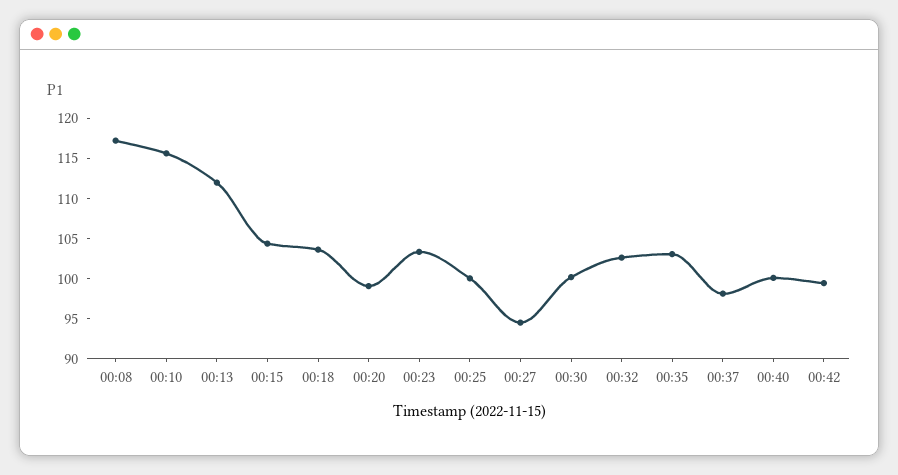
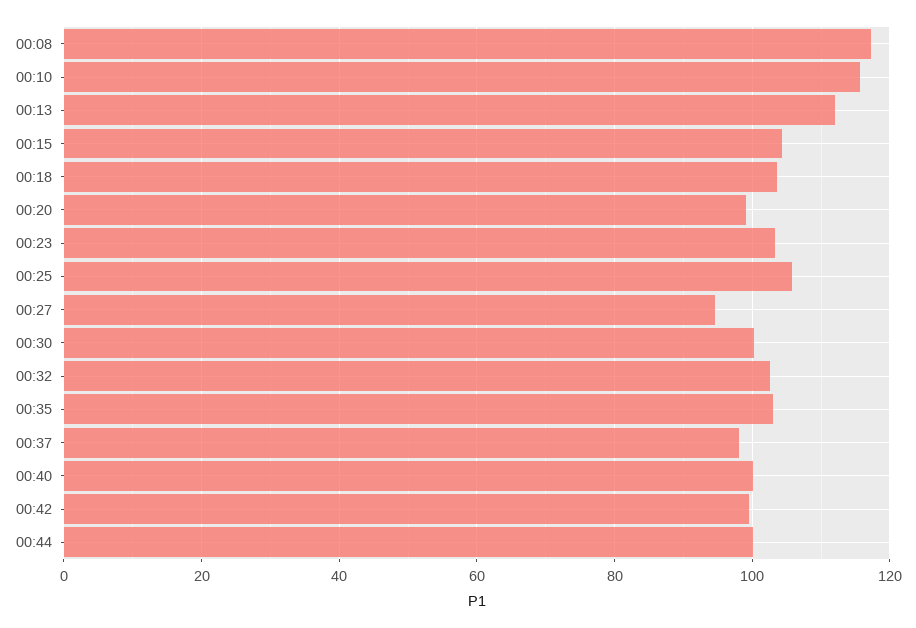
00:25: 100 -> 106
00:44: none -> 100

